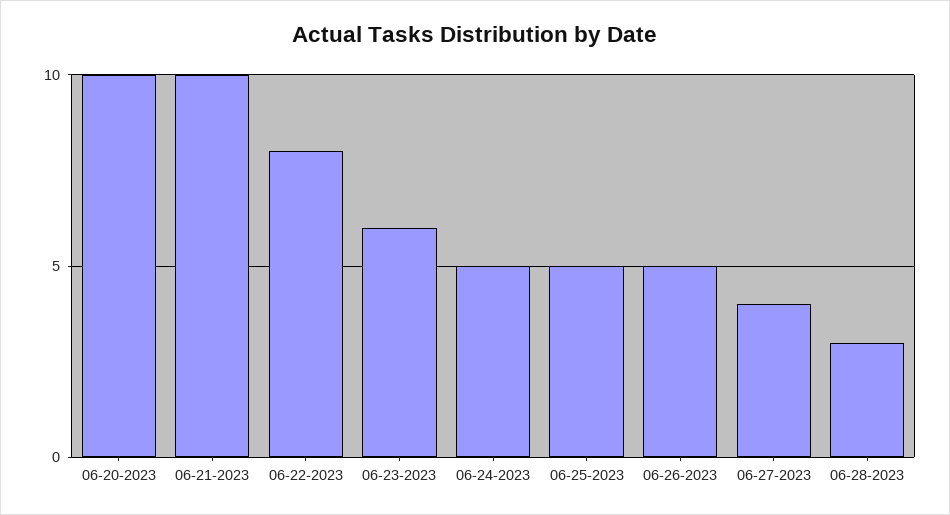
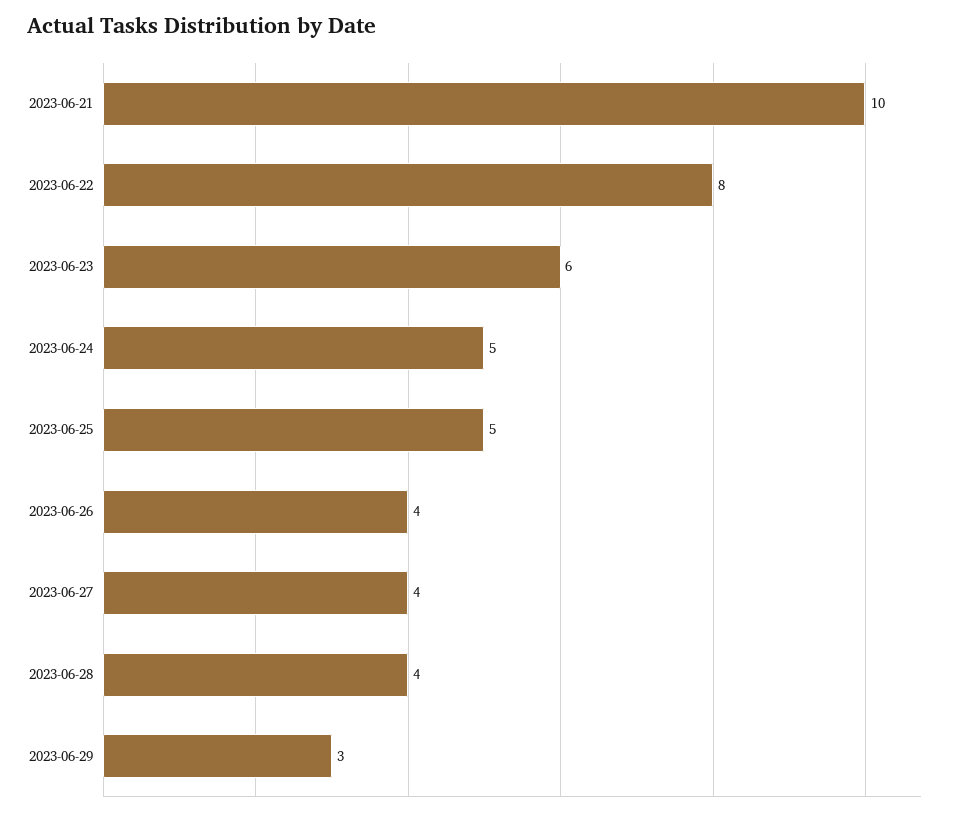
06-20-2023: 10 -> none
06-26-2023: 5 -> 4
06-28-2023: 3 -> 4
2023-06-29: none -> 3

